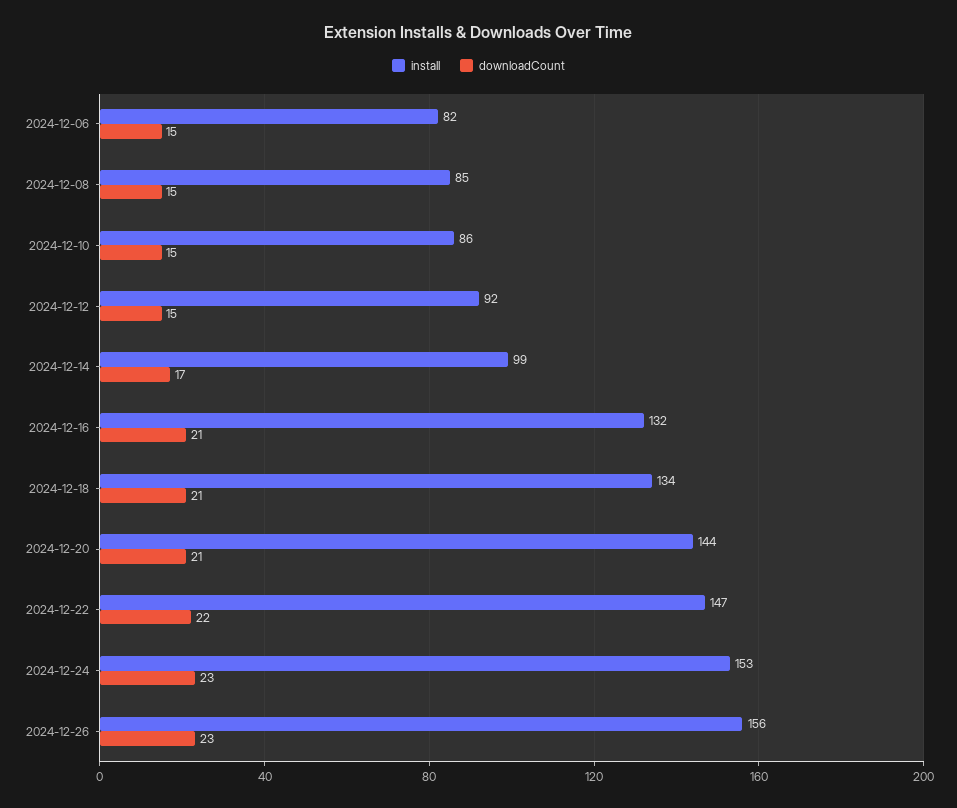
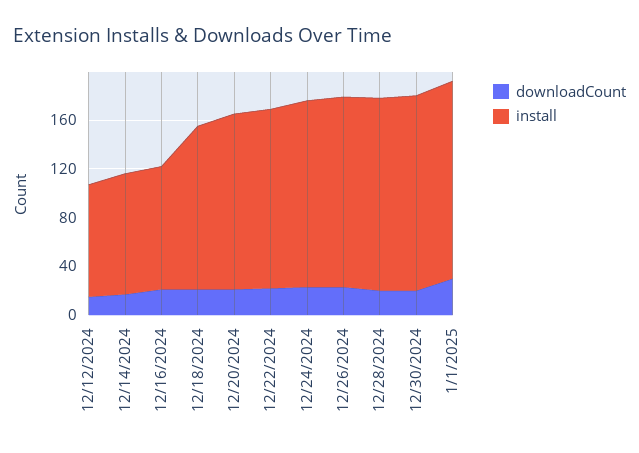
install, 2024-12-06: 82 -> none
downloadCount, 2024-12-06: 15 -> none
install, 2024-12-08: 85 -> none
downloadCount, 2024-12-08: 15 -> none
install, 2024-12-10: 86 -> none
downloadCount, 2024-12-10: 15 -> none
install, 2024-12-16: 132 -> 100
downloadCount, 12/28/2024: none -> 20
install, 12/28/2024: none -> 160
downloadCount, 12/30/2024: none -> 20
install, 12/30/2024: none -> 160
downloadCount, 1/1/2025: none -> 30
install, 1/1/2025: none -> 160

